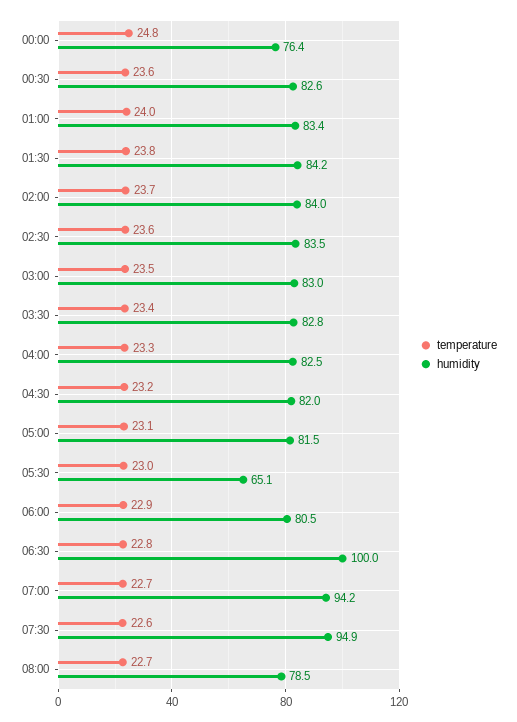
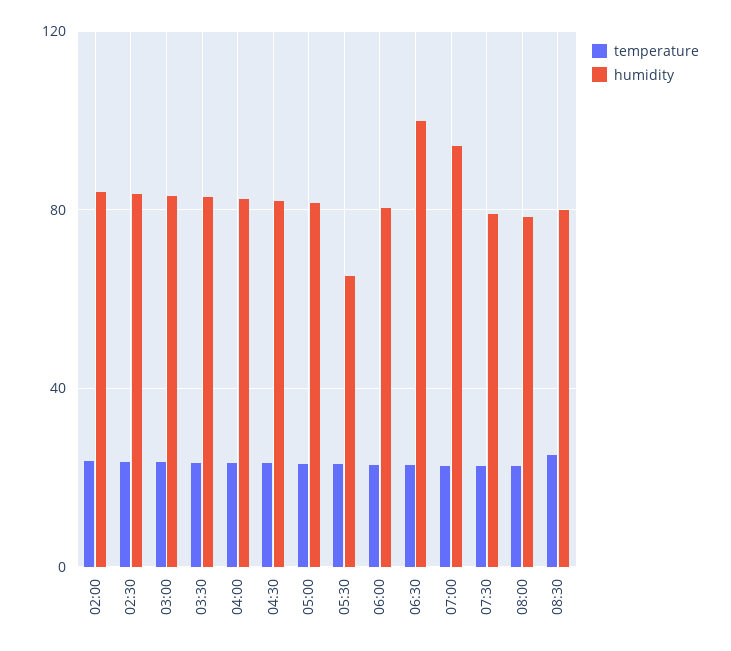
temperature, 00:00: 24.8 -> none
humidity, 00:00: 76.4 -> none
temperature, 00:30: 23.6 -> none
humidity, 00:30: 82.6 -> none
temperature, 01:00: 24 -> none
humidity, 01:00: 83.4 -> none
temperature, 01:30: 23.8 -> none
humidity, 01:30: 84.2 -> none
humidity, 07:30: 94.9 -> 80
temperature, 08:30: none -> 25
humidity, 08:30: none -> 80

